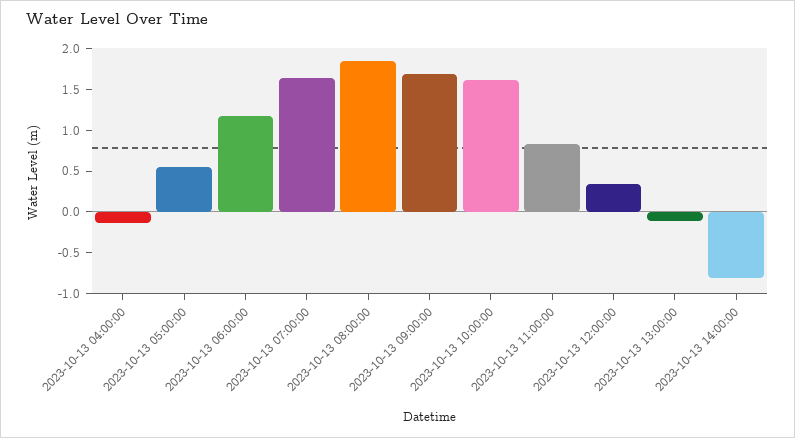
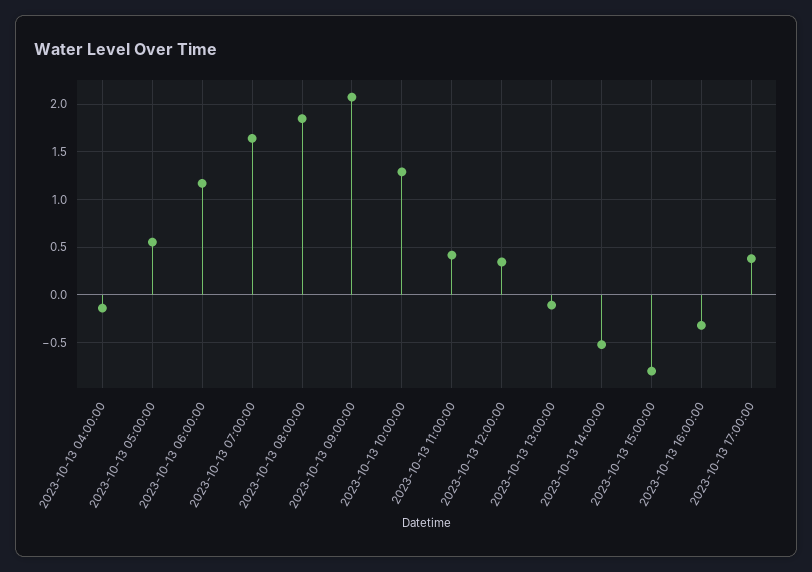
2023-10-13 09:00:00: 1.7 -> 2.1
2023-10-13 10:00:00: 1.6 -> 1.3
2023-10-13 11:00:00: 0.8 -> 0.4
2023-10-13 14:00:00: -0.8 -> -0.5
2023-10-13 15:00:00: none -> -0.8
2023-10-13 16:00:00: none -> -0.3
2023-10-13 17:00:00: none -> 0.4

